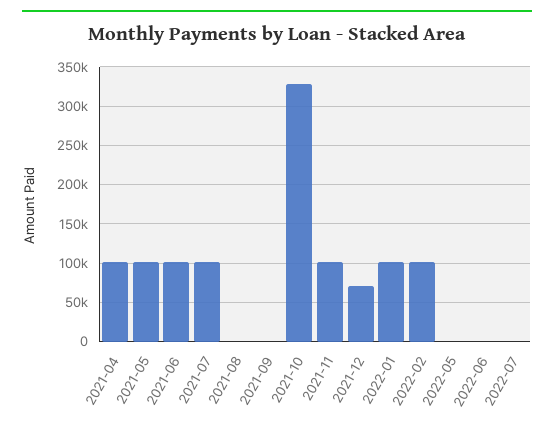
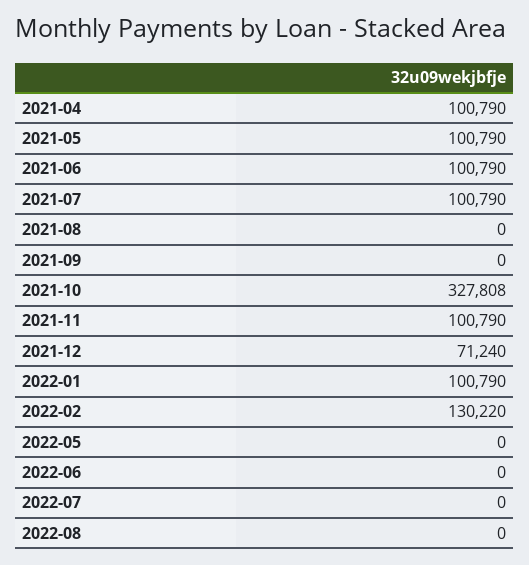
2022-02: 100000 -> 130220
2022-08: none -> 0

